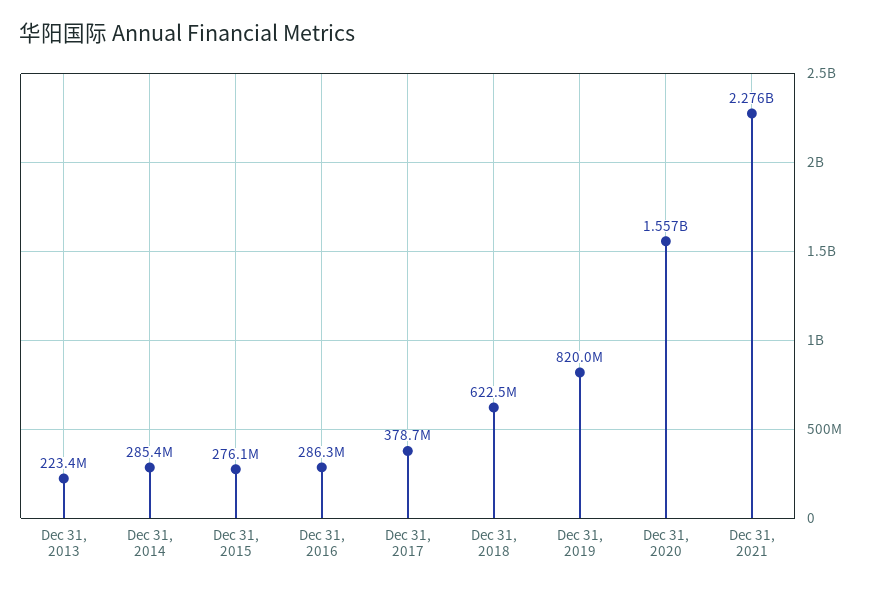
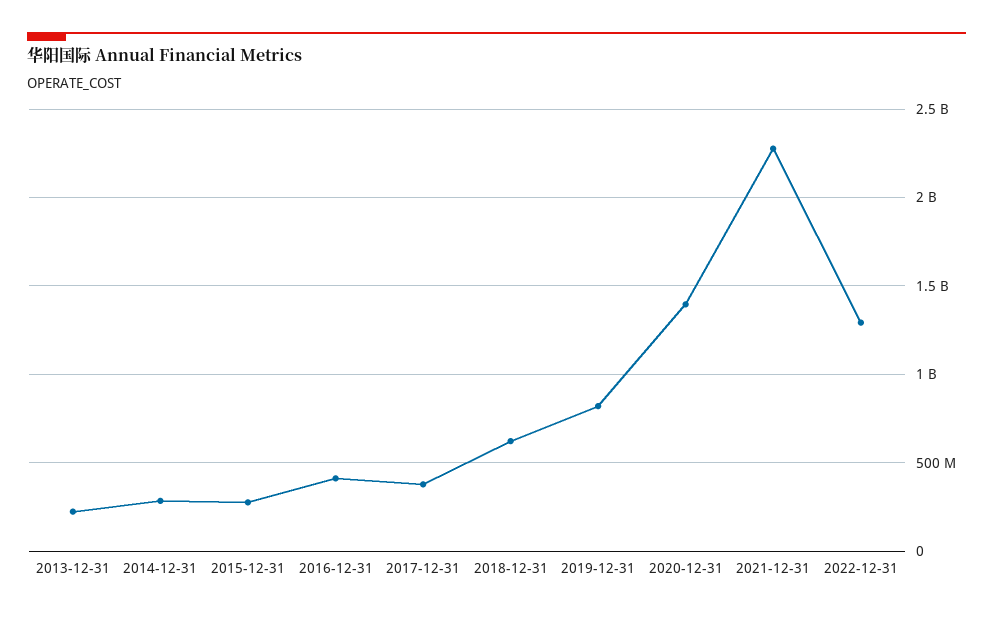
Dec 31, 2016: 286300000 -> 400000000
Dec 31, 2020: 1557000000 -> 1400000000
2022-12-31: none -> 1300000000

